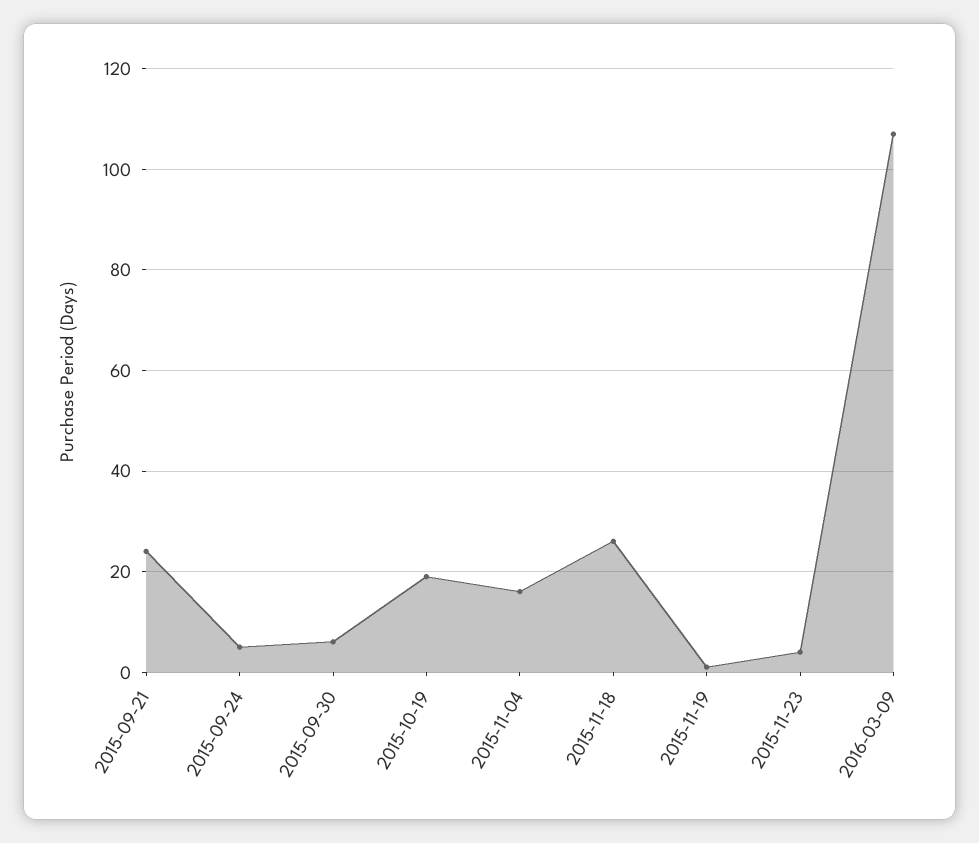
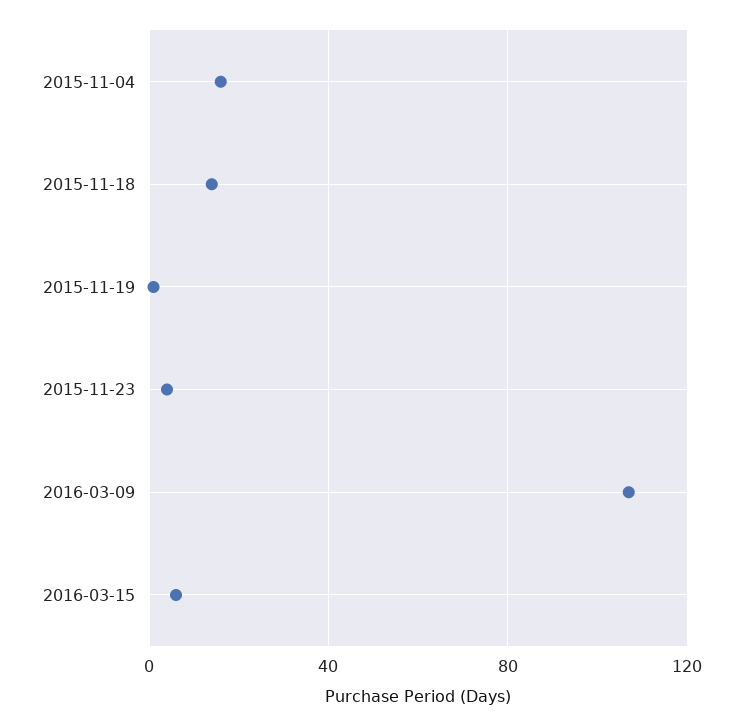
2015-09-21: 25 -> none
2015-09-24: 5 -> none
2015-09-30: 5 -> none
2015-10-19: 20 -> none
2015-11-18: 25 -> 15
2016-03-15: none -> 5

